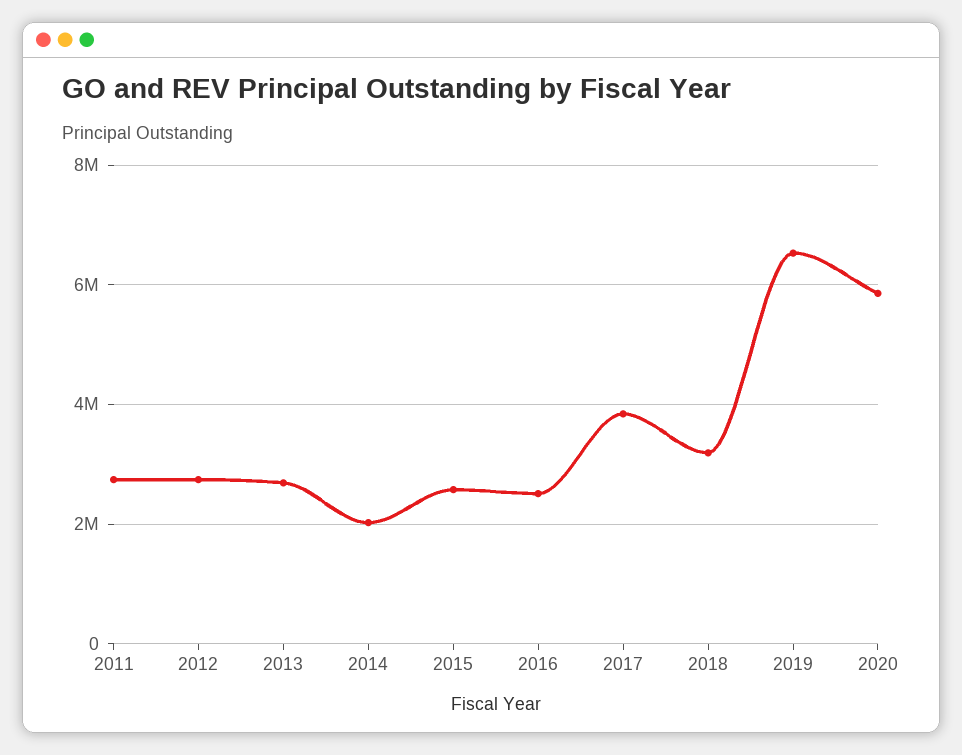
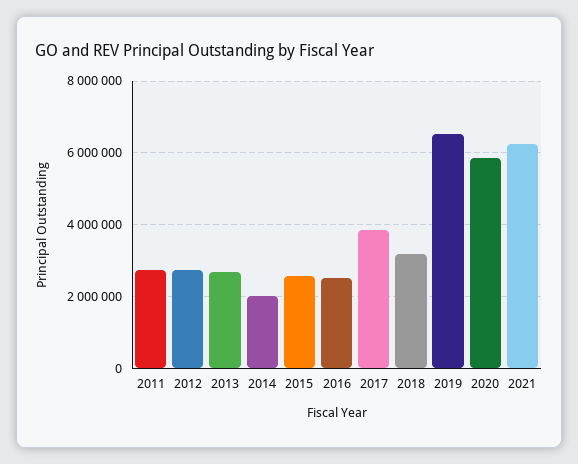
2021: none -> 6200000

